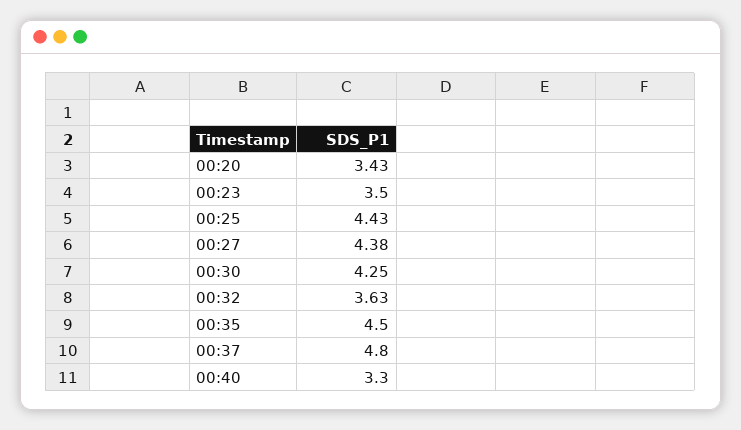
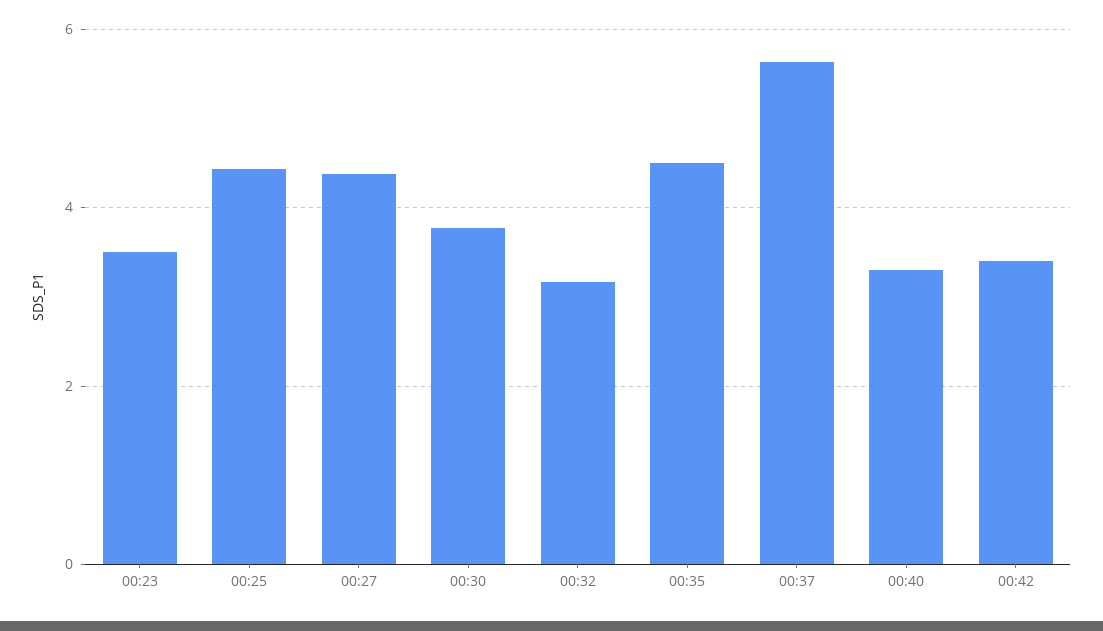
00:20: 3.43 -> none
00:30: 4.25 -> 3.8
00:32: 3.63 -> 3.2
00:37: 4.8 -> 5.6
00:42: none -> 3.4

